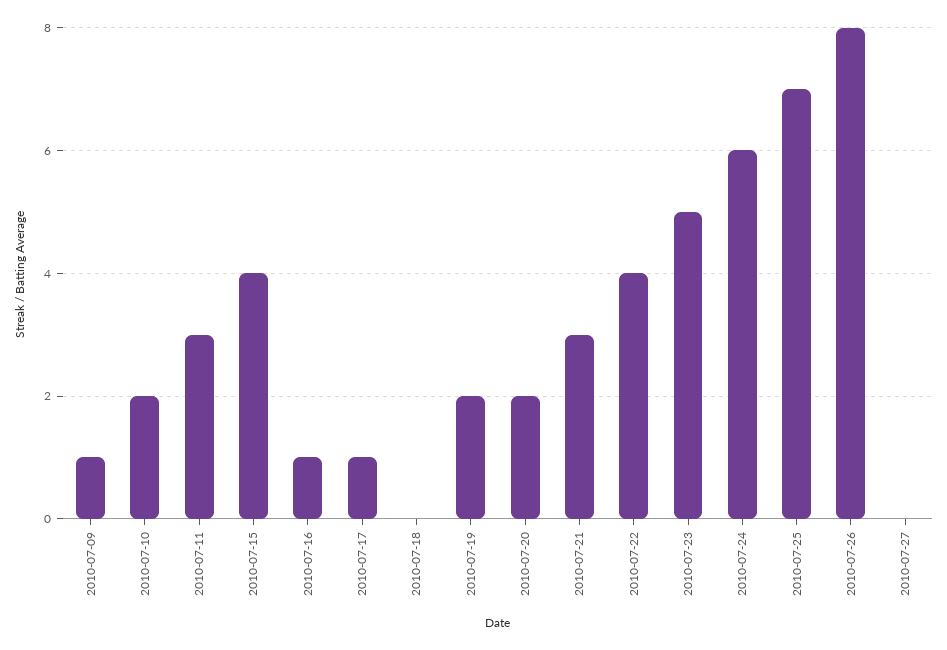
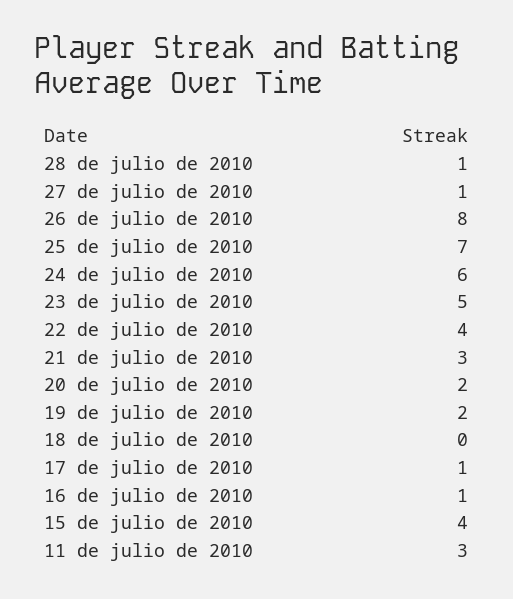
2010-07-09: 1 -> none
2010-07-10: 2 -> none
2010-07-27: 0 -> 1
28 de julio de 2010: none -> 1

